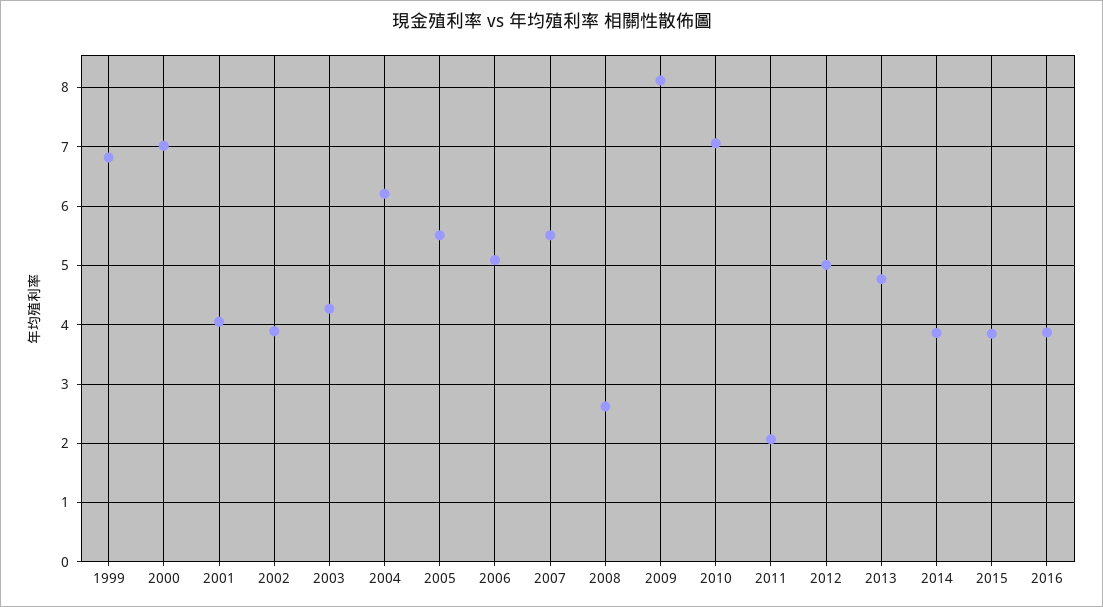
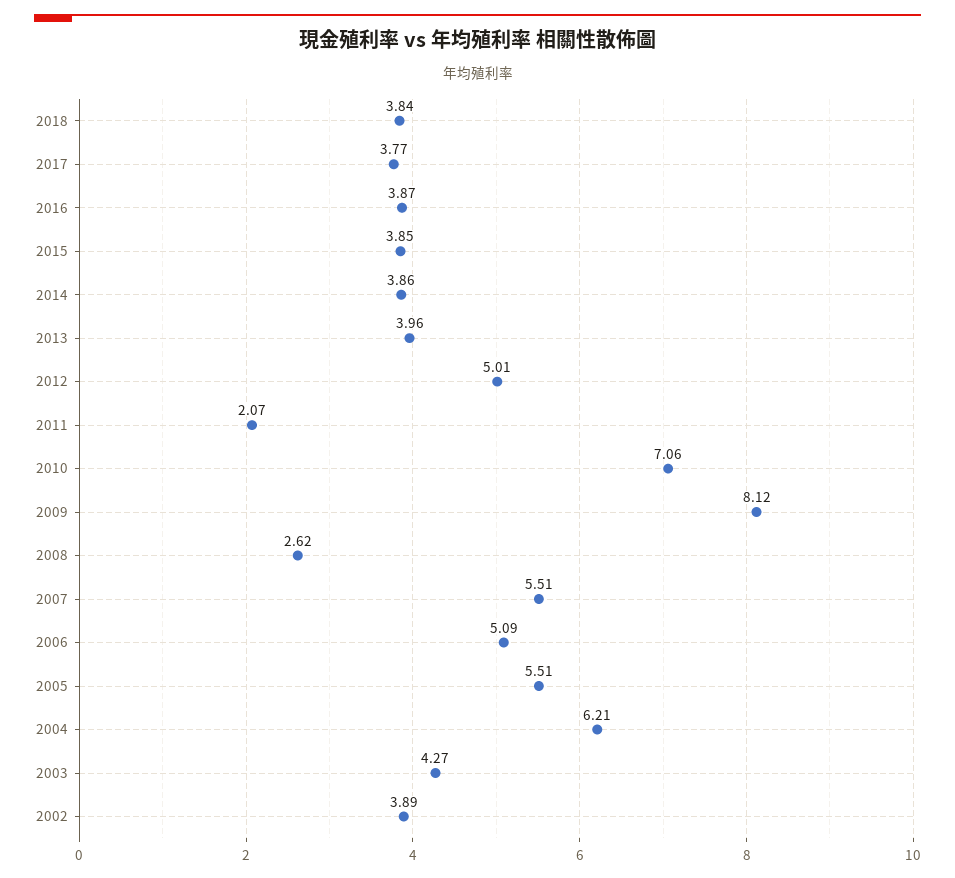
1999: 6.8 -> none
2000: 7 -> none
2001: 4 -> none
2013: 4.8 -> 3.96
2018: none -> 3.84
2017: none -> 3.77

